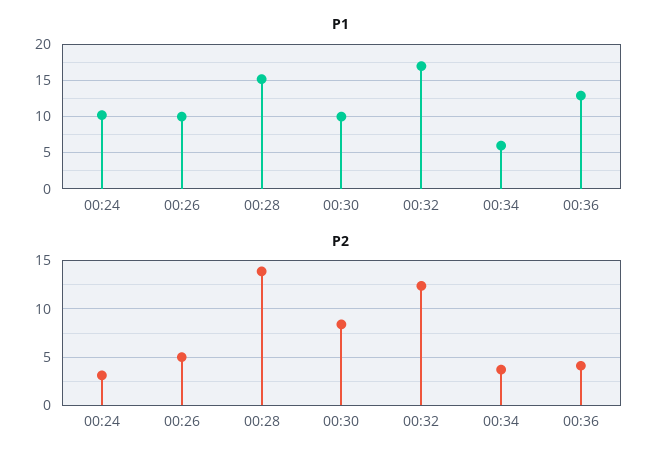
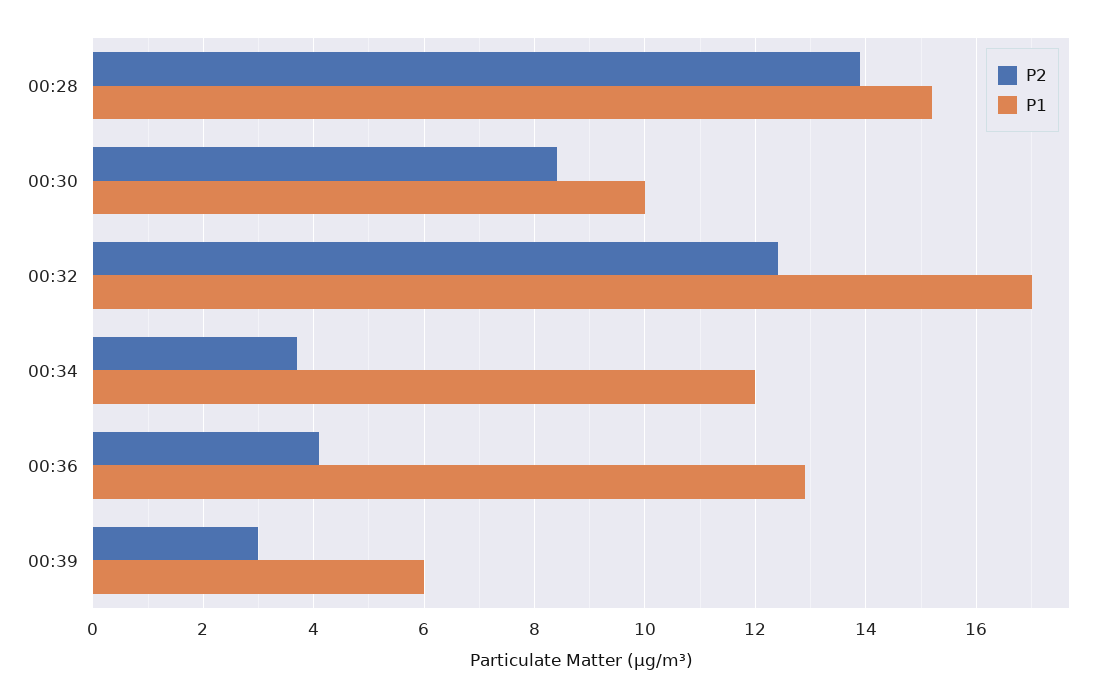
P1, 00:24: 10 -> none
P1, 00:26: 10 -> none
P1, 00:34: 6 -> 12
P2, 00:24: 3 -> none
P2, 00:26: 5 -> none
P2, 00:39: none -> 3
P1, 00:39: none -> 6

